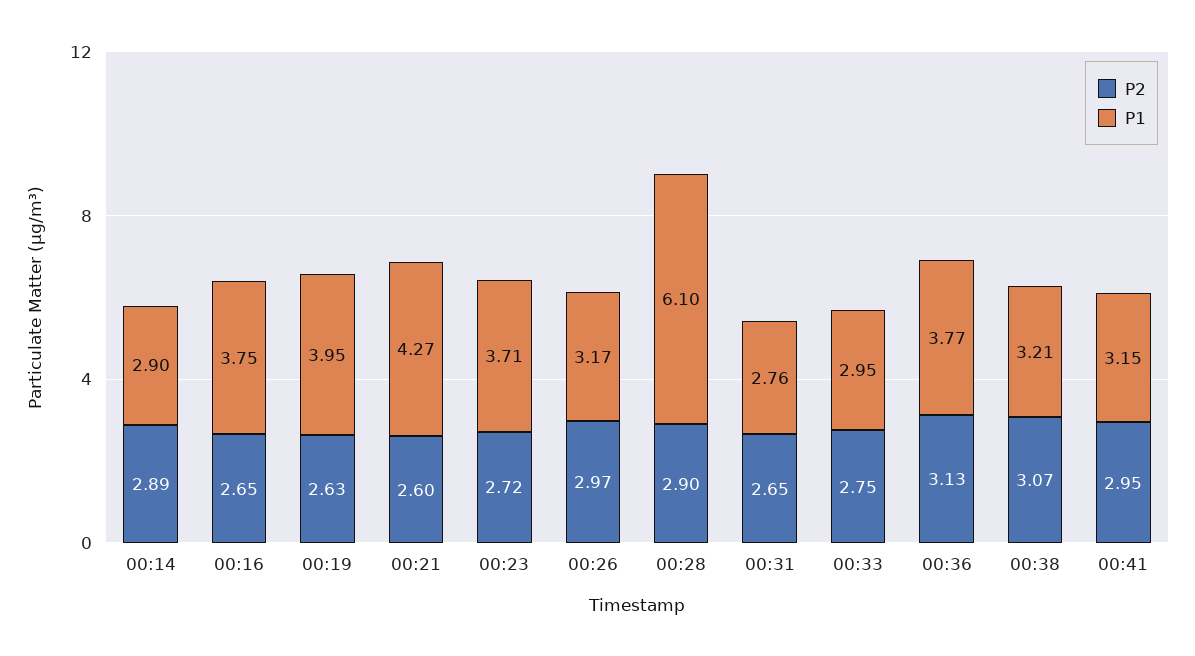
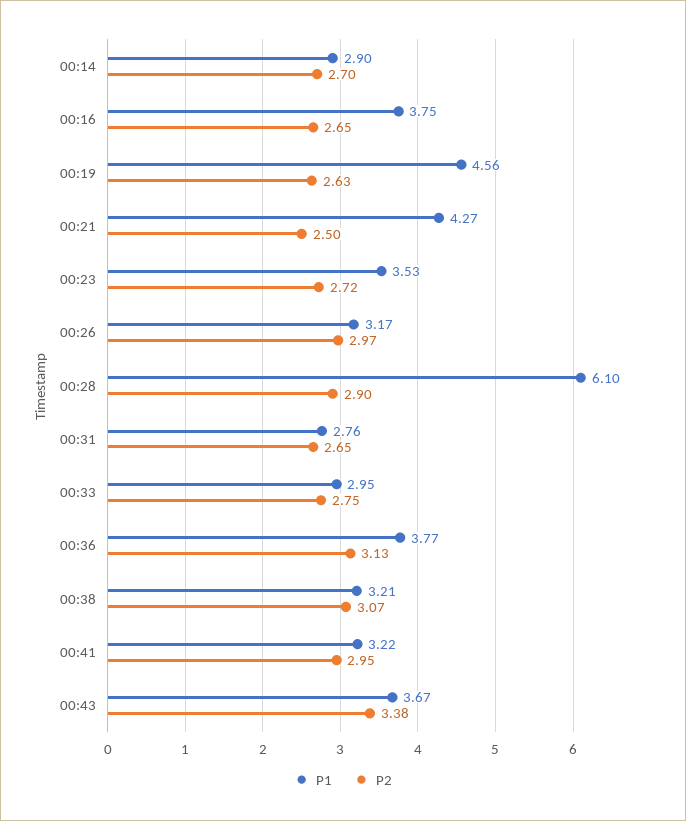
P2, 00:14: 2.89 -> 2.7
P1, 00:19: 3.95 -> 4.56
P2, 00:21: 2.6 -> 2.5
P1, 00:23: 3.71 -> 3.53
P1, 00:41: 3.15 -> 3.22
P1, 00:43: none -> 3.67
P2, 00:43: none -> 3.38

